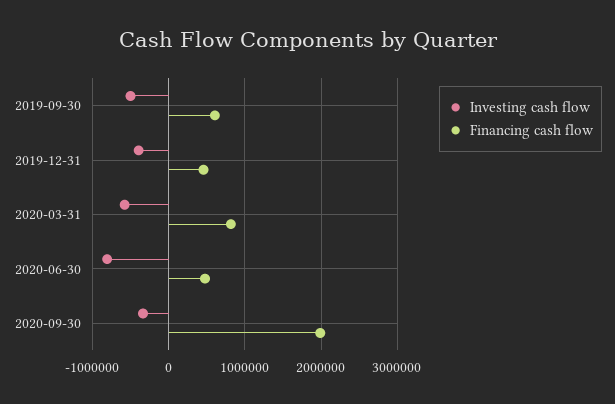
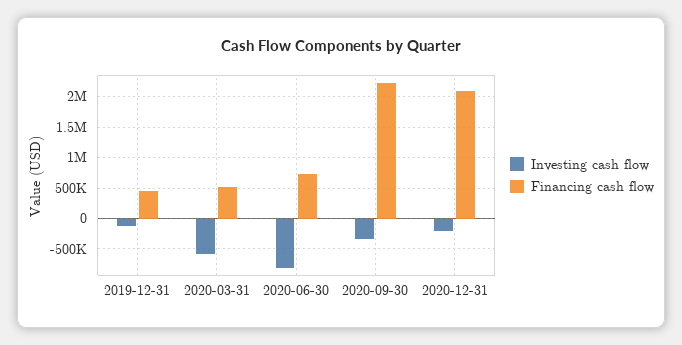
Investing cash flow, 2019-09-30: -500000 -> none
Financing cash flow, 2019-09-30: 600000 -> none
Investing cash flow, 2019-12-31: -400000 -> -100000
Financing cash flow, 2020-03-31: 800000 -> 500000
Financing cash flow, 2020-06-30: 500000 -> 700000
Financing cash flow, 2020-09-30: 2000000 -> 2200000
Investing cash flow, 2020-12-31: none -> -200000
Financing cash flow, 2020-12-31: none -> 2100000

